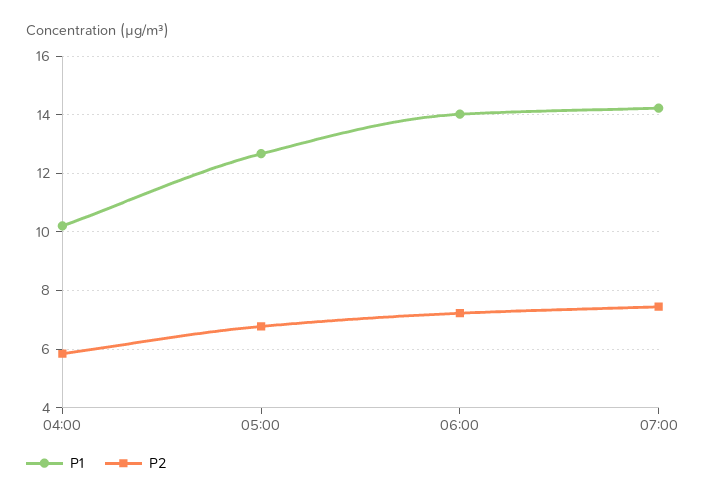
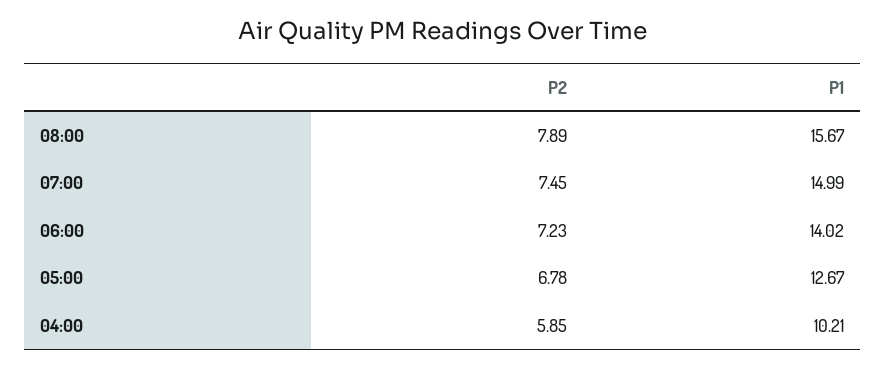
P1, 07:00: 14.25 -> 14.99
P2, 08:00: none -> 7.89
P1, 08:00: none -> 15.67

